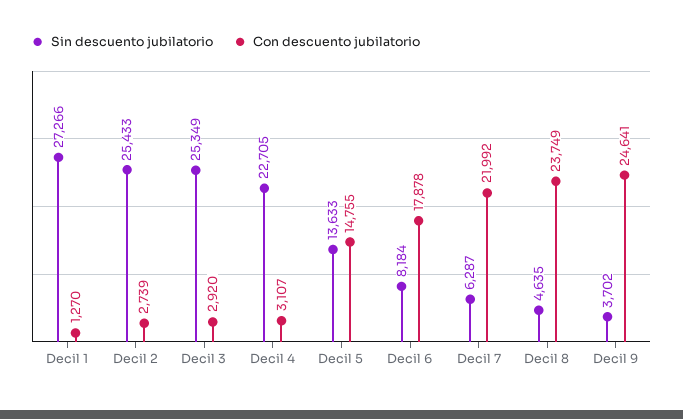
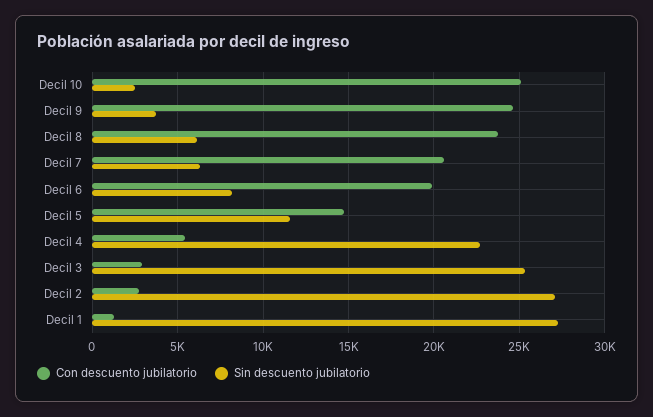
Sin descuento jubilatorio, Decil 2: 25433 -> 27000
Con descuento jubilatorio, Decil 4: 3107 -> 5500
Sin descuento jubilatorio, Decil 5: 13633 -> 11500
Con descuento jubilatorio, Decil 6: 17878 -> 20000
Con descuento jubilatorio, Decil 7: 21992 -> 20500
Sin descuento jubilatorio, Decil 8: 4635 -> 6000
Con descuento jubilatorio, Decil 10: none -> 25000
Sin descuento jubilatorio, Decil 10: none -> 2500

